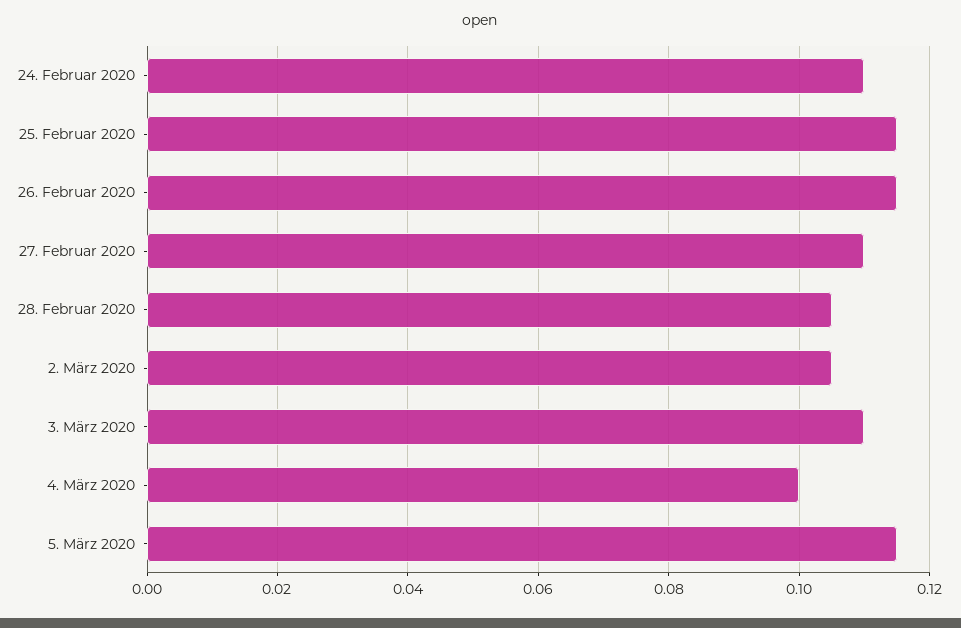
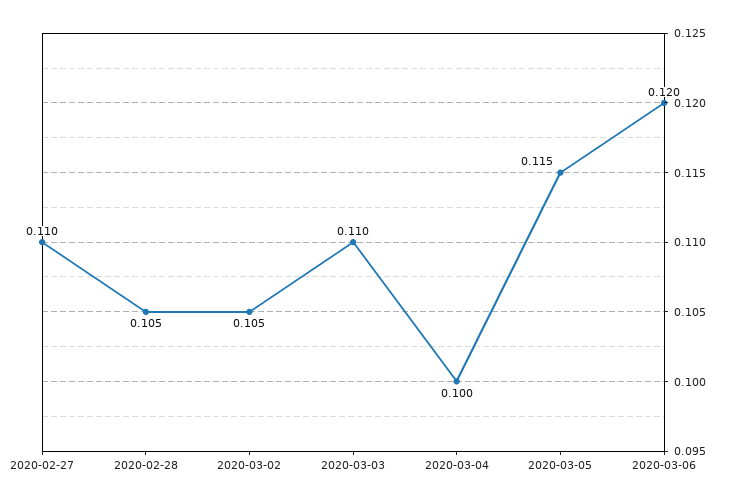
24. Februar 2020: 0.11 -> none
25. Februar 2020: 0.115 -> none
26. Februar 2020: 0.115 -> none
2020-03-06: none -> 0.12

